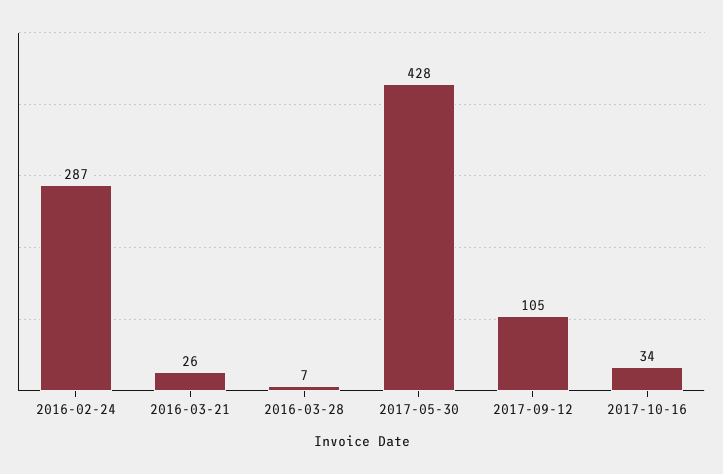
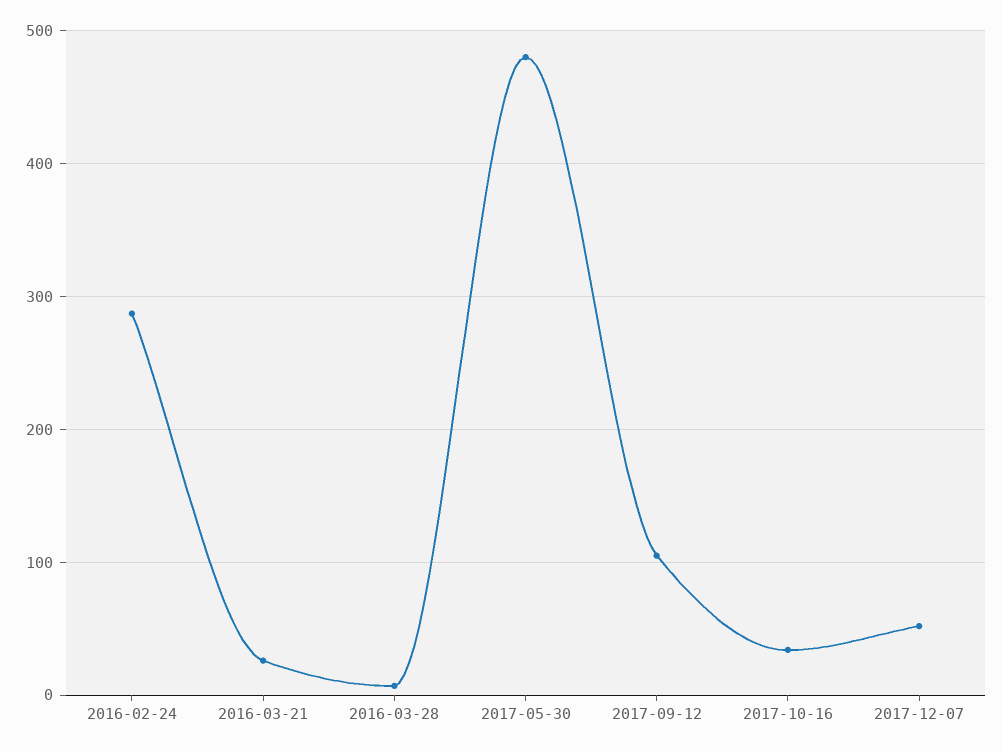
2017-05-30: 428 -> 480
2017-12-07: none -> 50

